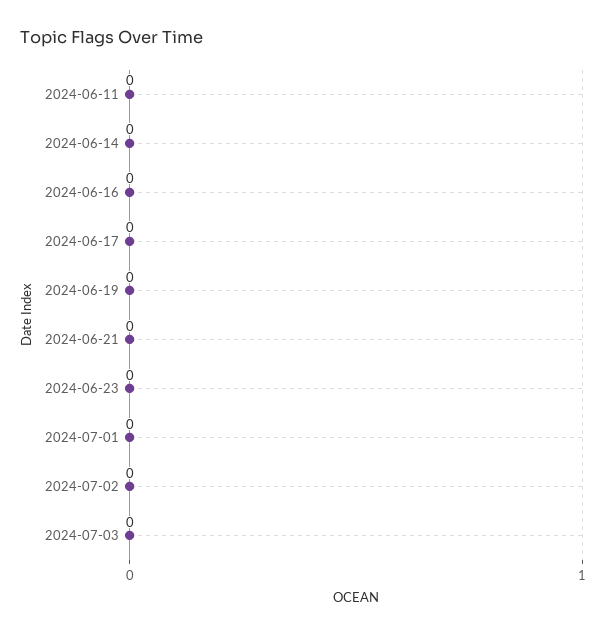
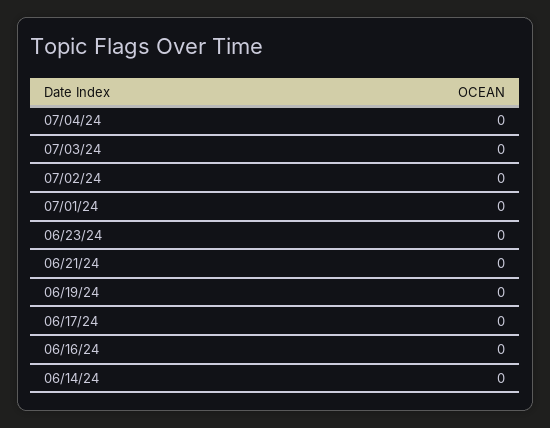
2024-06-11: 0 -> none
07/04/24: none -> 0

